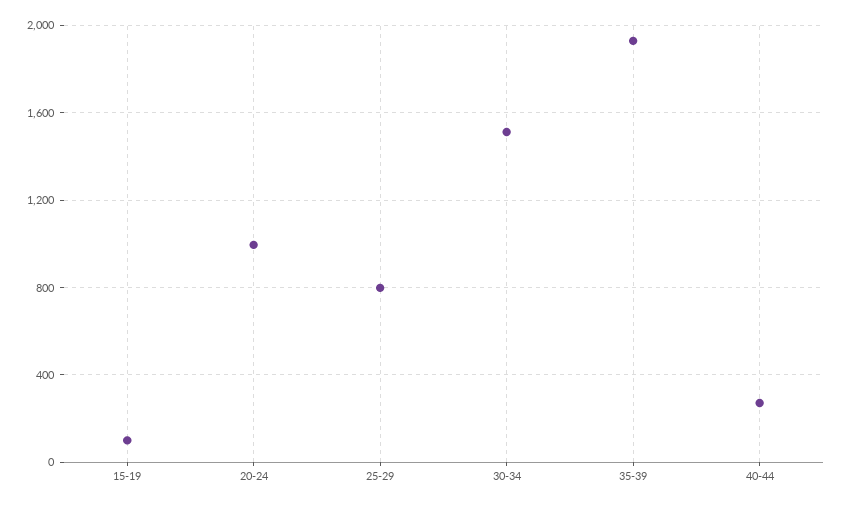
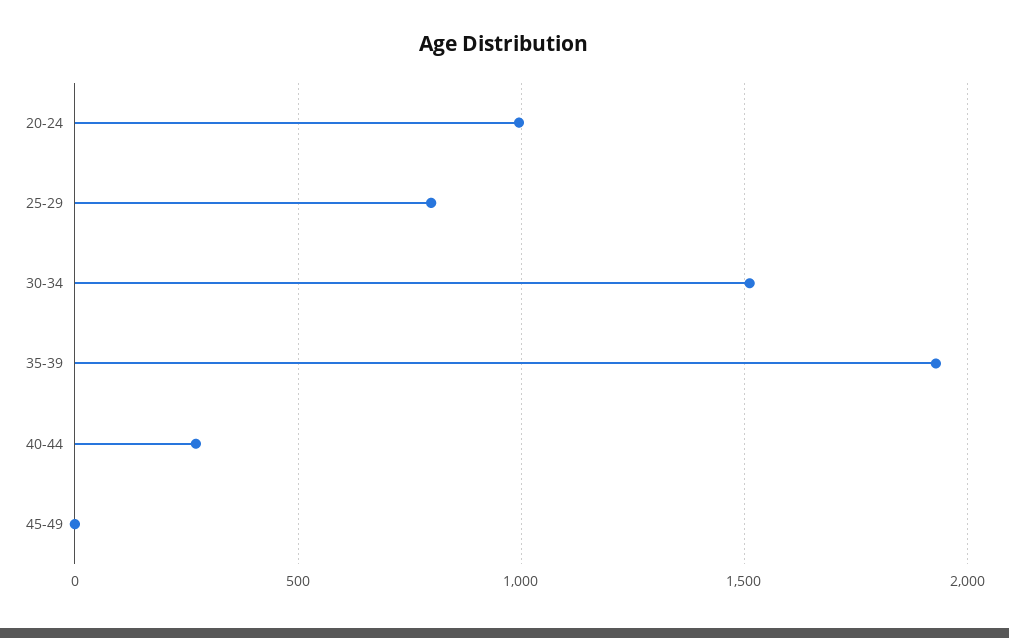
15-19: 100 -> none
45-49: none -> 0

